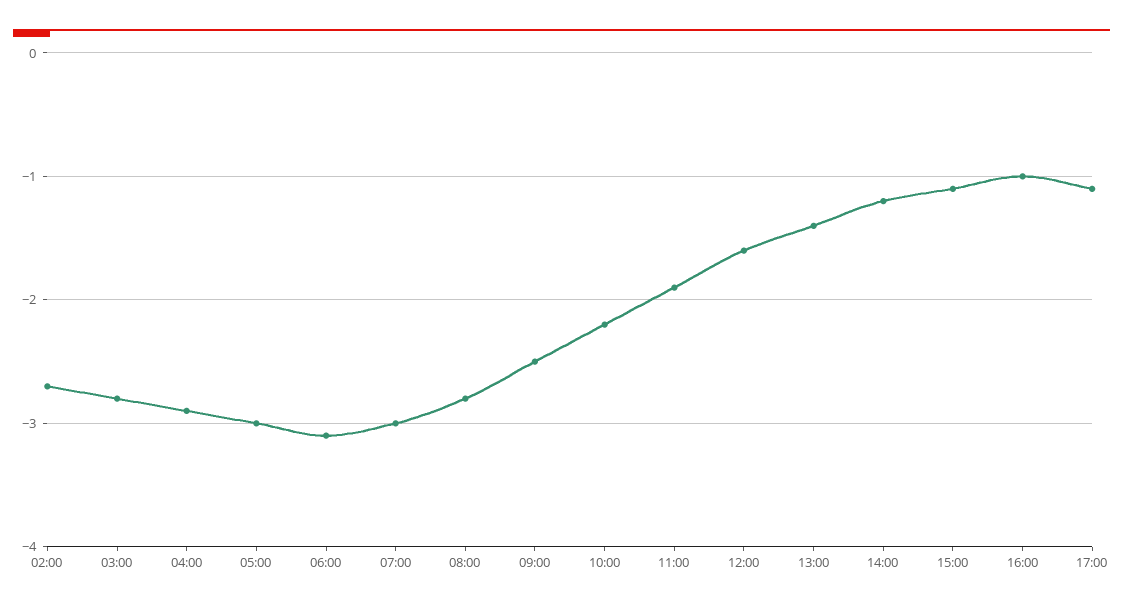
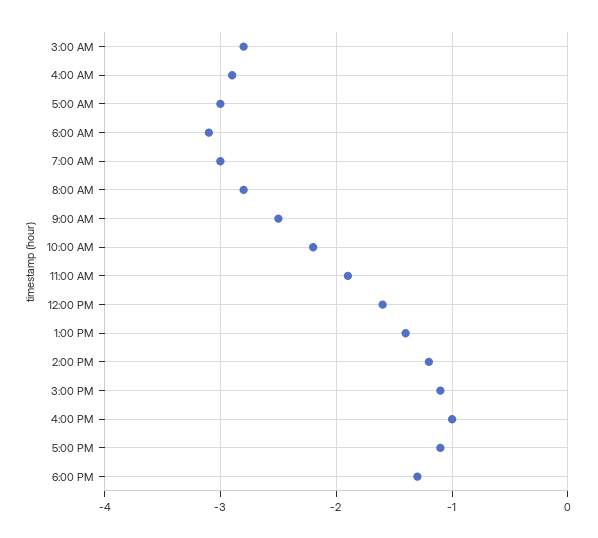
02:00: -2.7 -> none
6:00 PM: none -> -1.3

